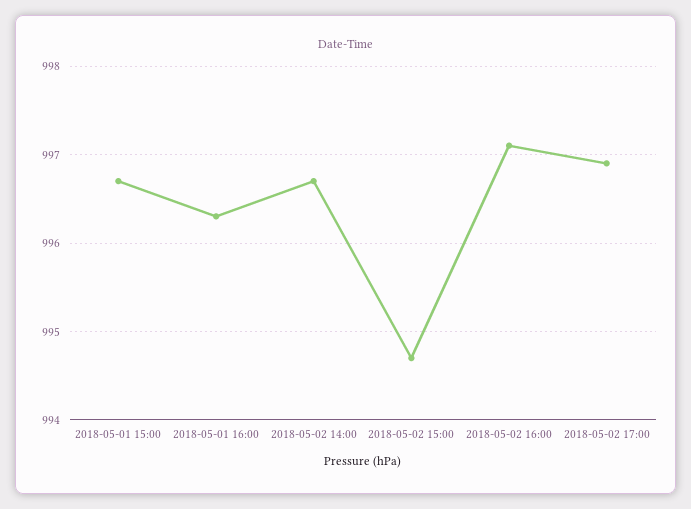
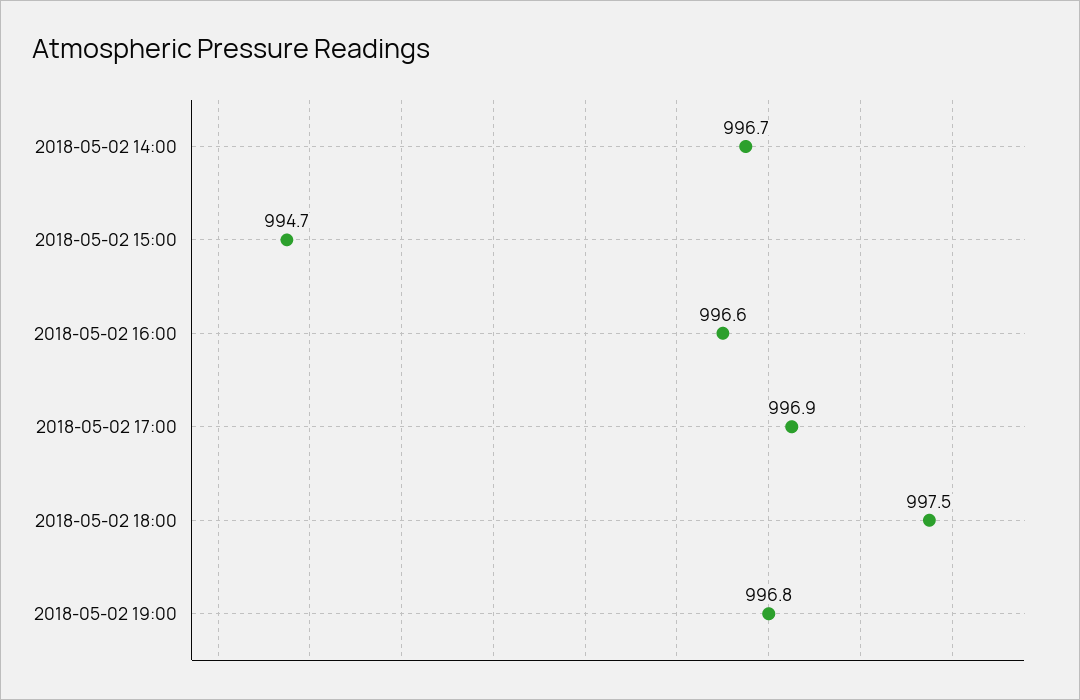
2018-05-01 15:00: 996.7 -> none
2018-05-01 16:00: 996.3 -> none
2018-05-02 16:00: 997.1 -> 996.6
2018-05-02 18:00: none -> 997.5
2018-05-02 19:00: none -> 996.8

